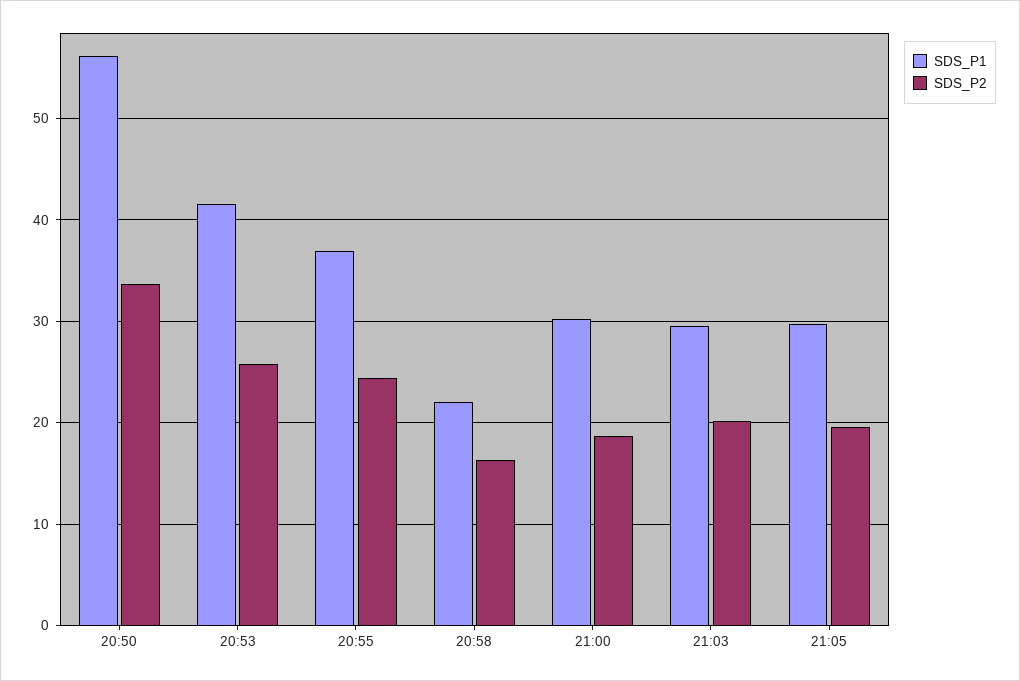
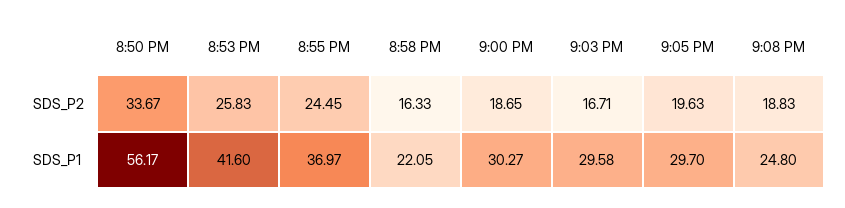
SDS_P2, 21:03: 20 -> 16.71
SDS_P2, 9:08 PM: none -> 18.83
SDS_P1, 9:08 PM: none -> 24.8

